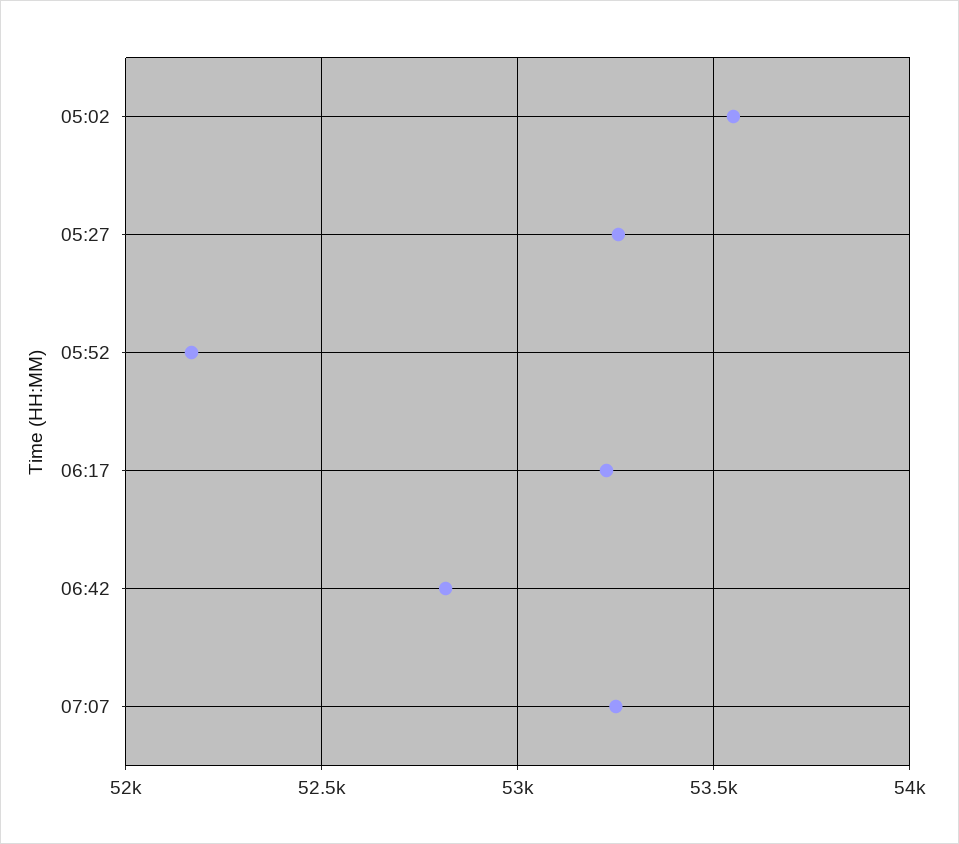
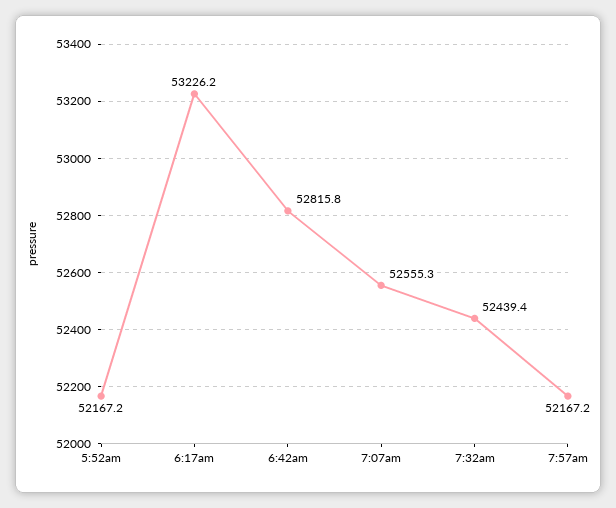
05:02: 53550 -> none
05:27: 53250 -> none
07:07: 53250 -> 52555.3
7:32am: none -> 52439.4
7:57am: none -> 52167.2

